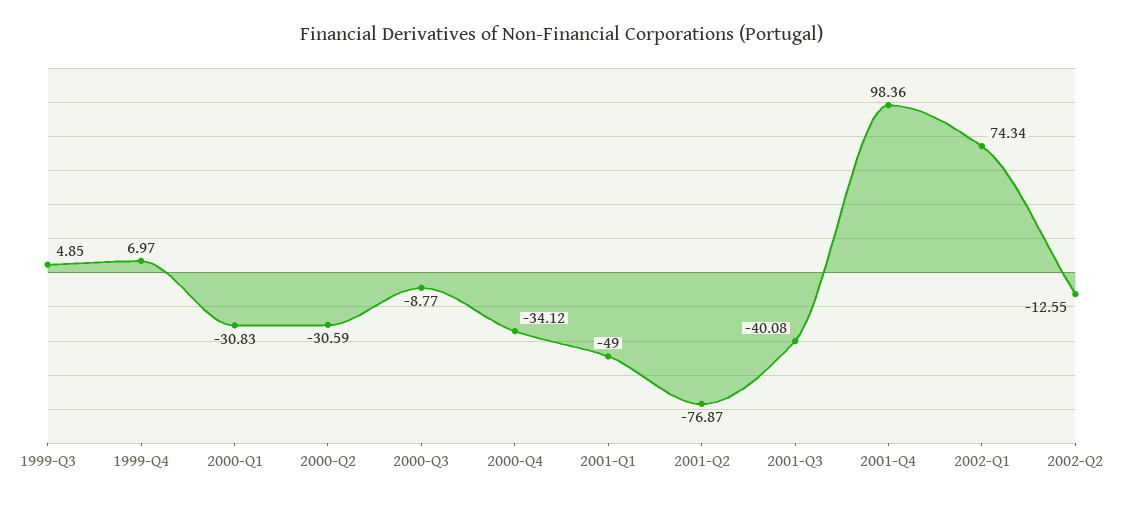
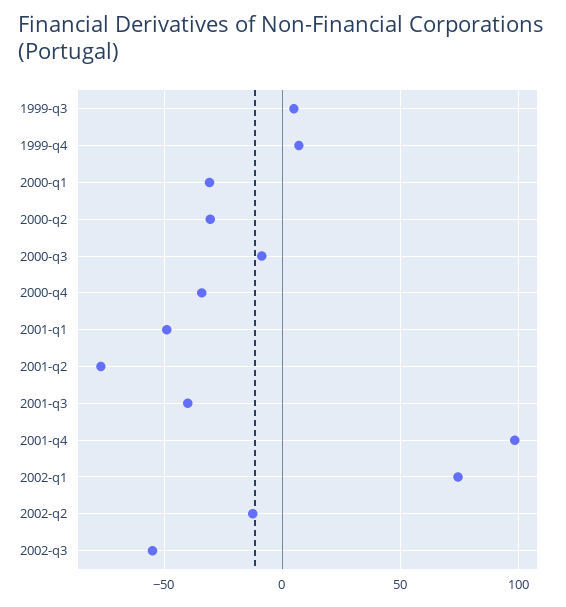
2002-q3: none -> -55

